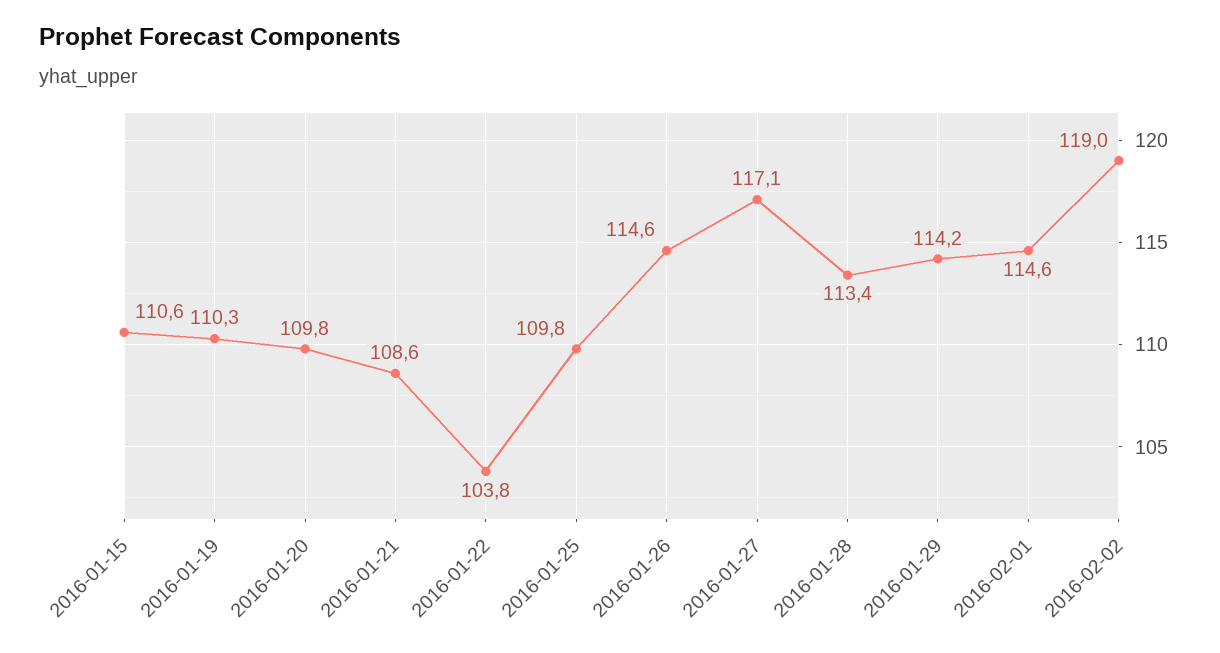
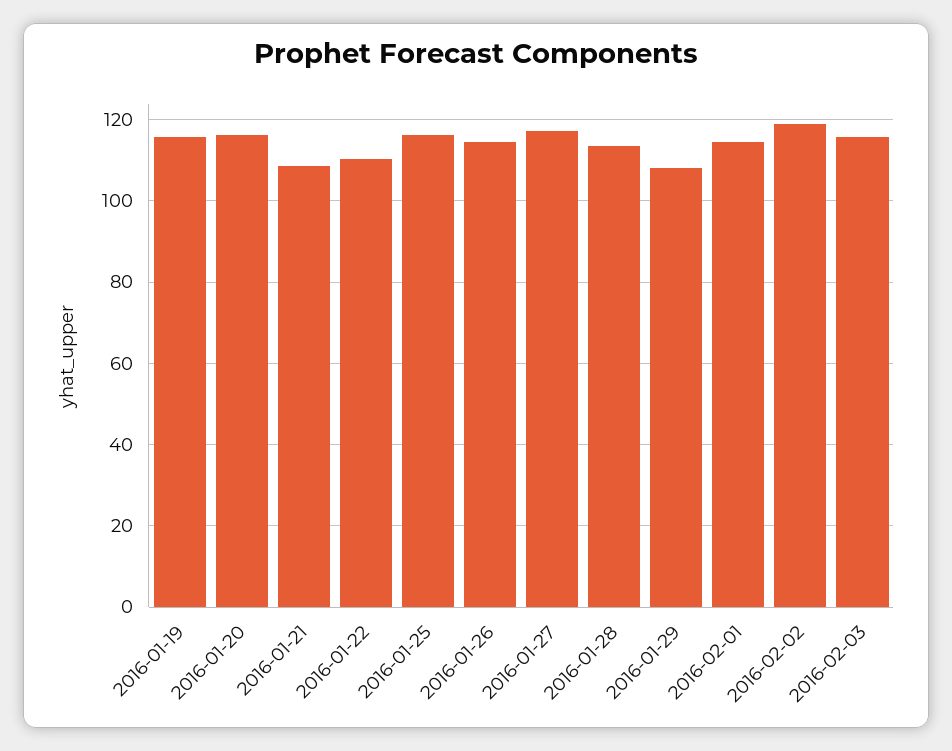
2016-01-15: 110.6 -> none
2016-01-19: 110.3 -> 116
2016-01-20: 109.8 -> 116
2016-01-22: 103.8 -> 110
2016-01-25: 109.8 -> 116
2016-01-29: 114.2 -> 108
2016-02-03: none -> 116

